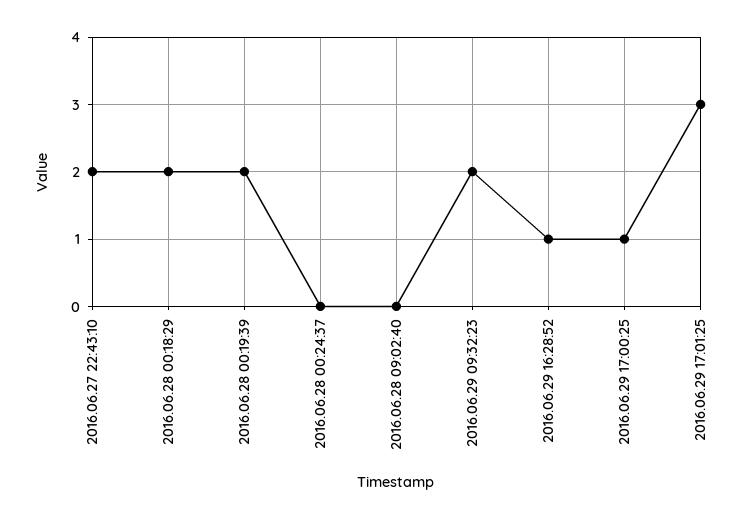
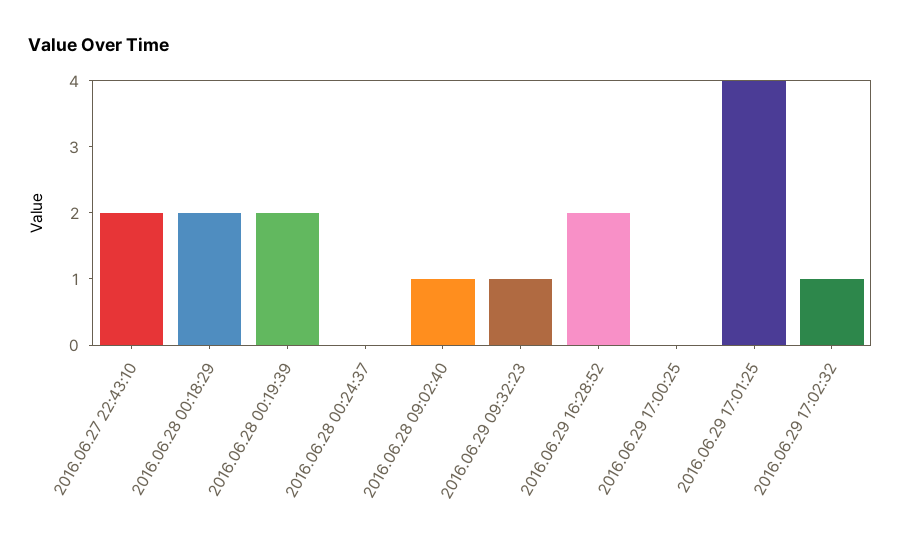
2016.06.28 09:02:40: 0 -> 1
2016.06.29 09:32:23: 2 -> 1
2016.06.29 16:28:52: 1 -> 2
2016.06.29 17:00:25: 1 -> 0
2016.06.29 17:01:25: 3 -> 4
2016.06.29 17:02:32: none -> 1

